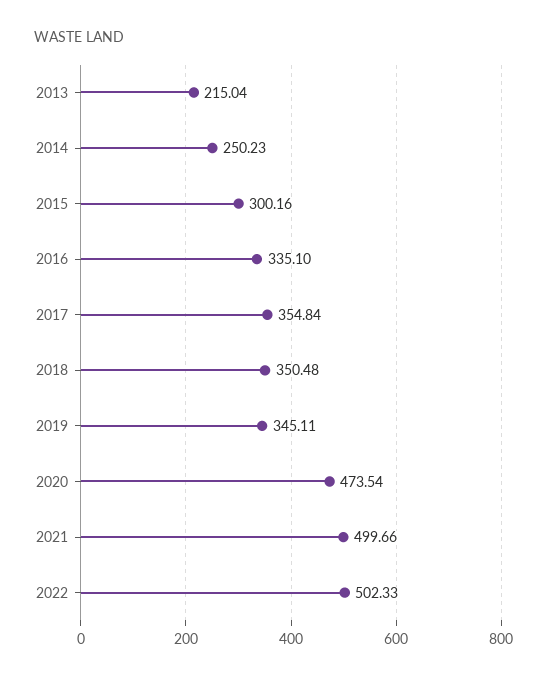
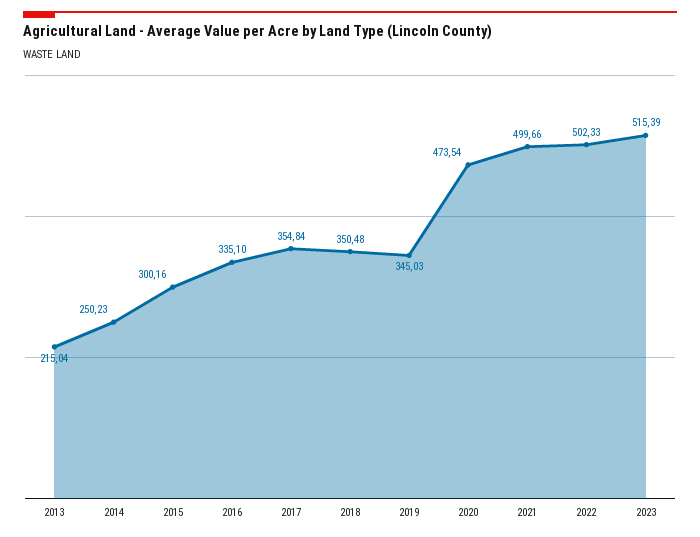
2019: 345.11 -> 345.03
2023: none -> 515.39

